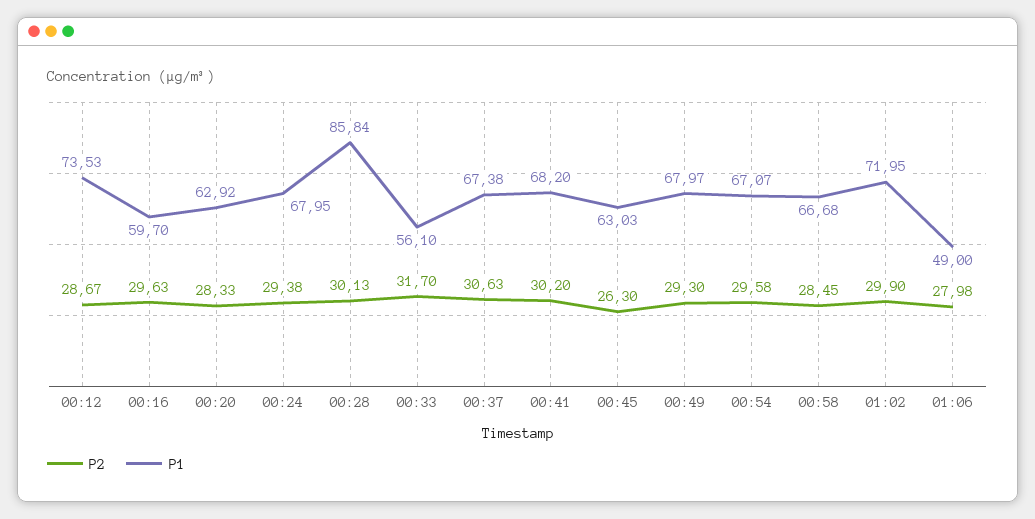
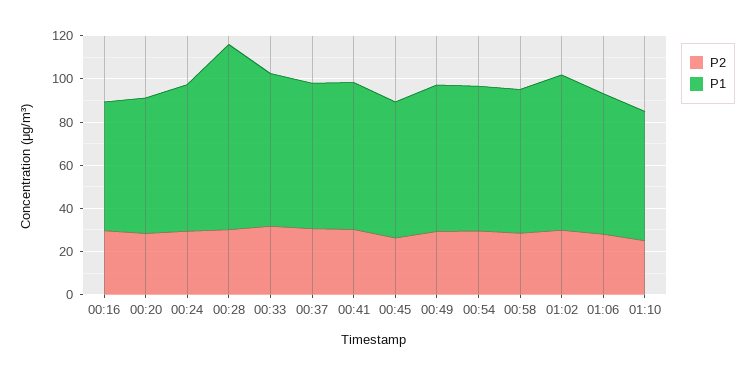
P2, 00:12: 28.67 -> none
P1, 00:12: 73.53 -> none
P1, 00:33: 56.1 -> 70
P1, 01:06: 49 -> 65
P2, 01:10: none -> 25
P1, 01:10: none -> 60

